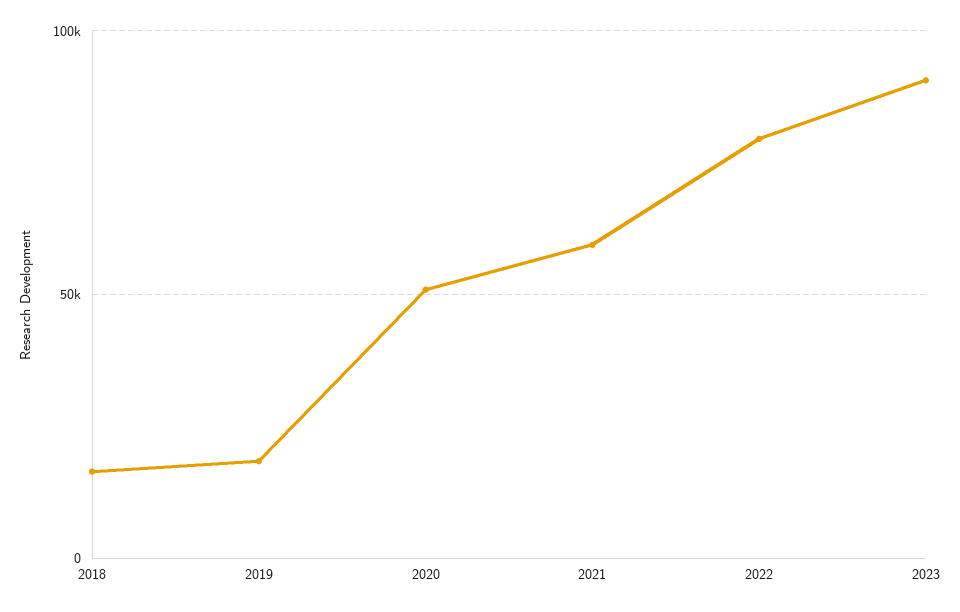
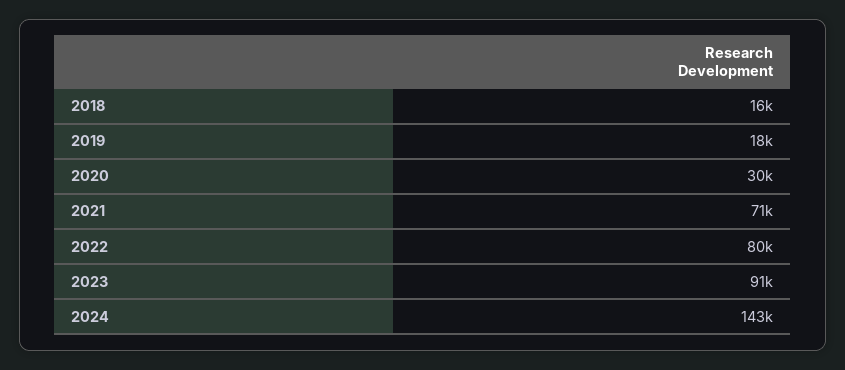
2020: 50000 -> 30000
2021: 60000 -> 71000
2024: none -> 143000

